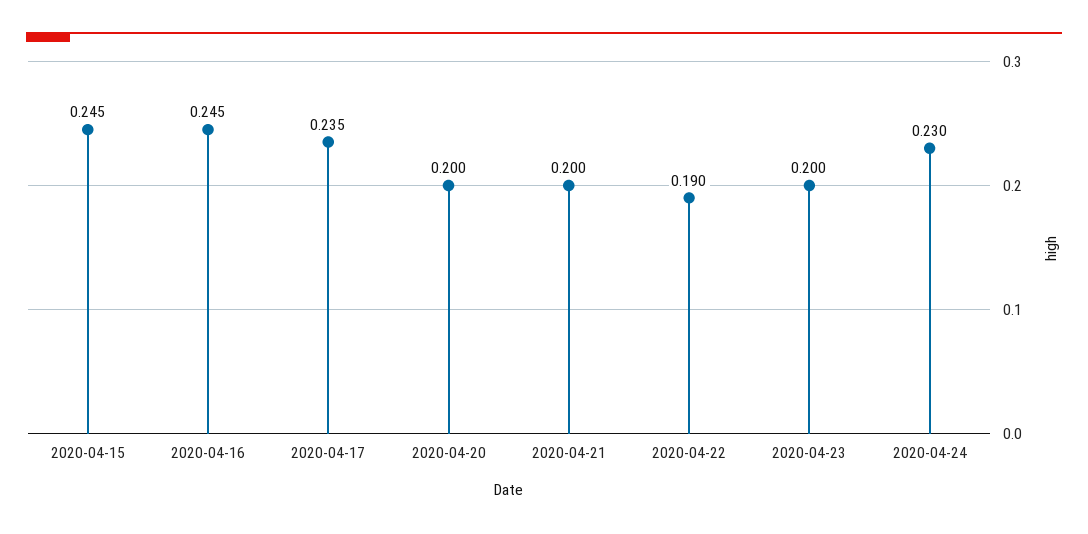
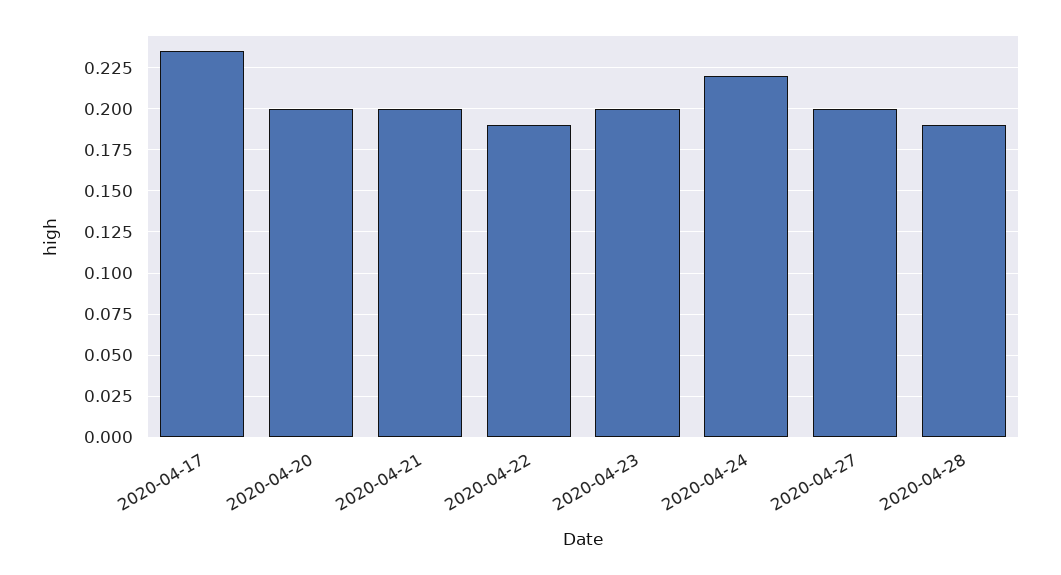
2020-04-15: 0.245 -> none
2020-04-16: 0.245 -> none
2020-04-24: 0.23 -> 0.22
2020-04-27: none -> 0.2
2020-04-28: none -> 0.19

